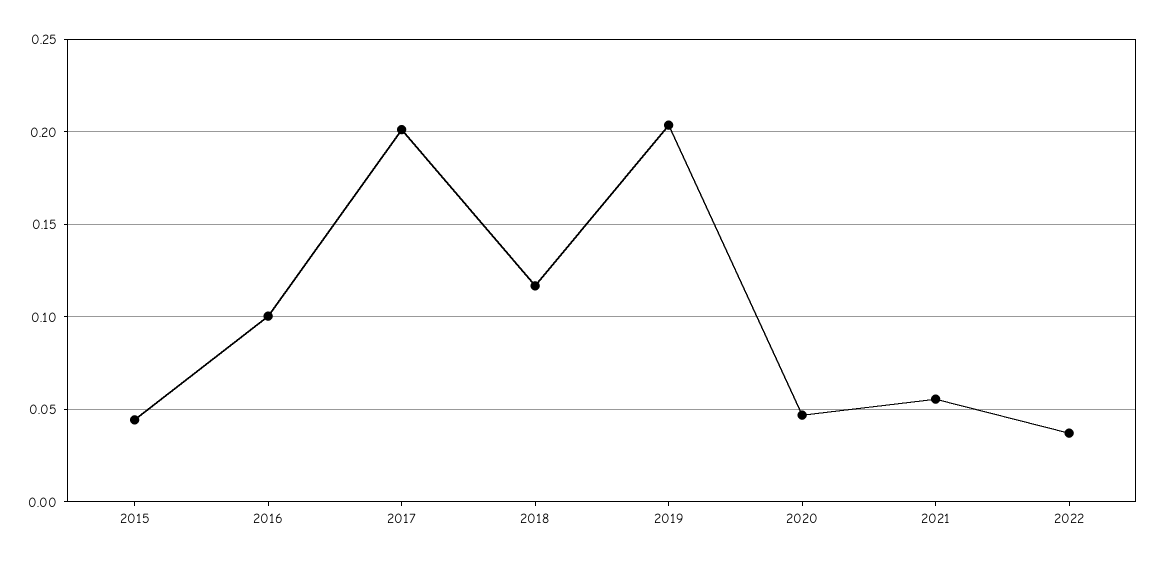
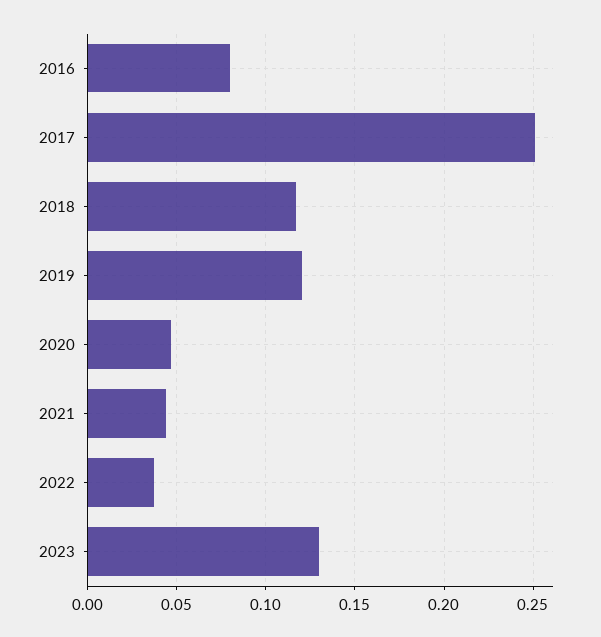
2015: 0.045 -> none
2016: 0.1 -> 0.08
2017: 0.2 -> 0.25
2019: 0.205 -> 0.12
2021: 0.055 -> 0.045
2023: none -> 0.13

